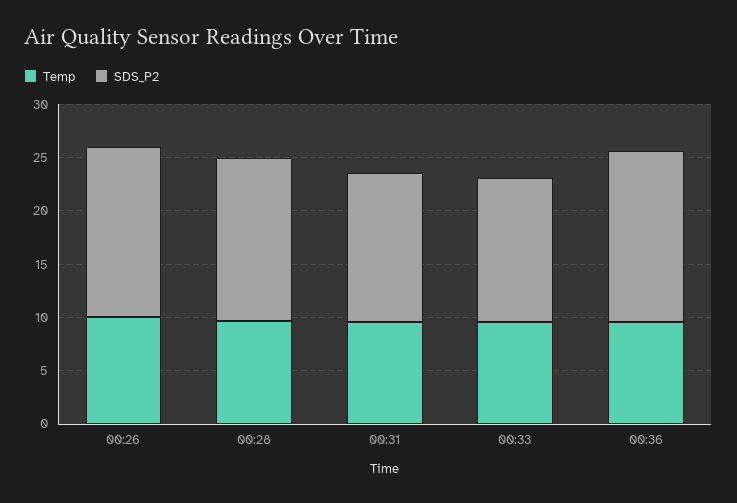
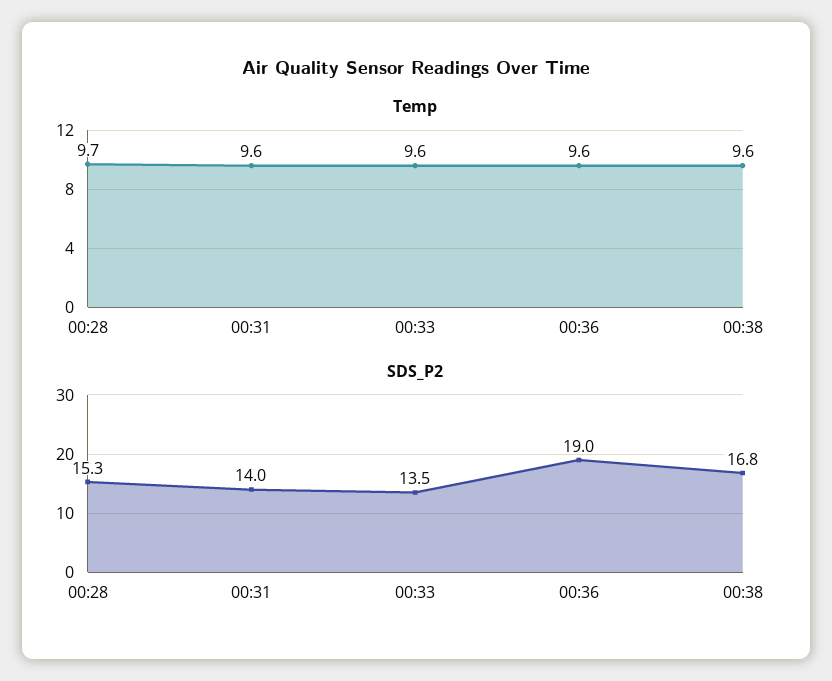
Temp, 00:26: 10 -> none
SDS_P2, 00:26: 16 -> none
SDS_P2, 00:36: 16 -> 19
Temp, 00:38: none -> 9.6
SDS_P2, 00:38: none -> 16.8

